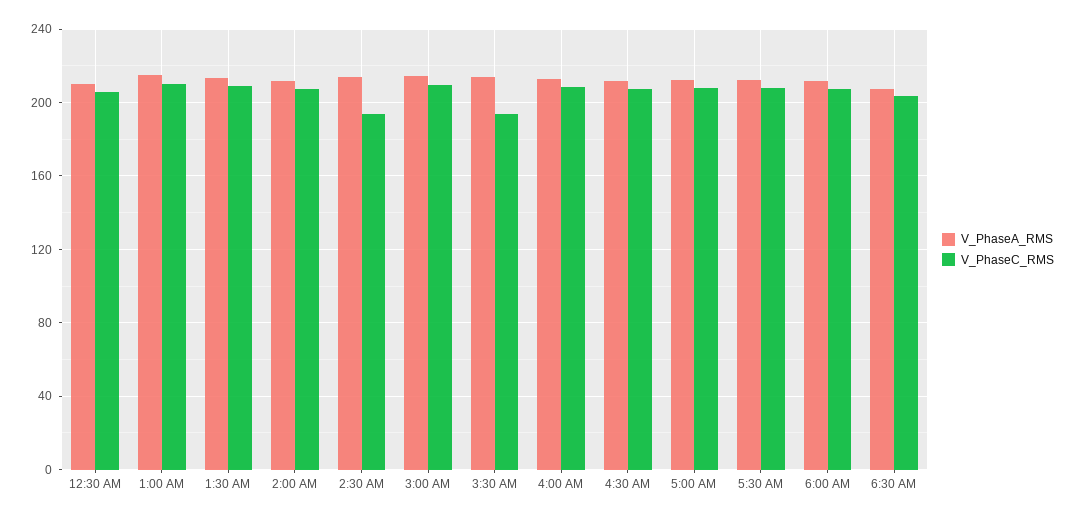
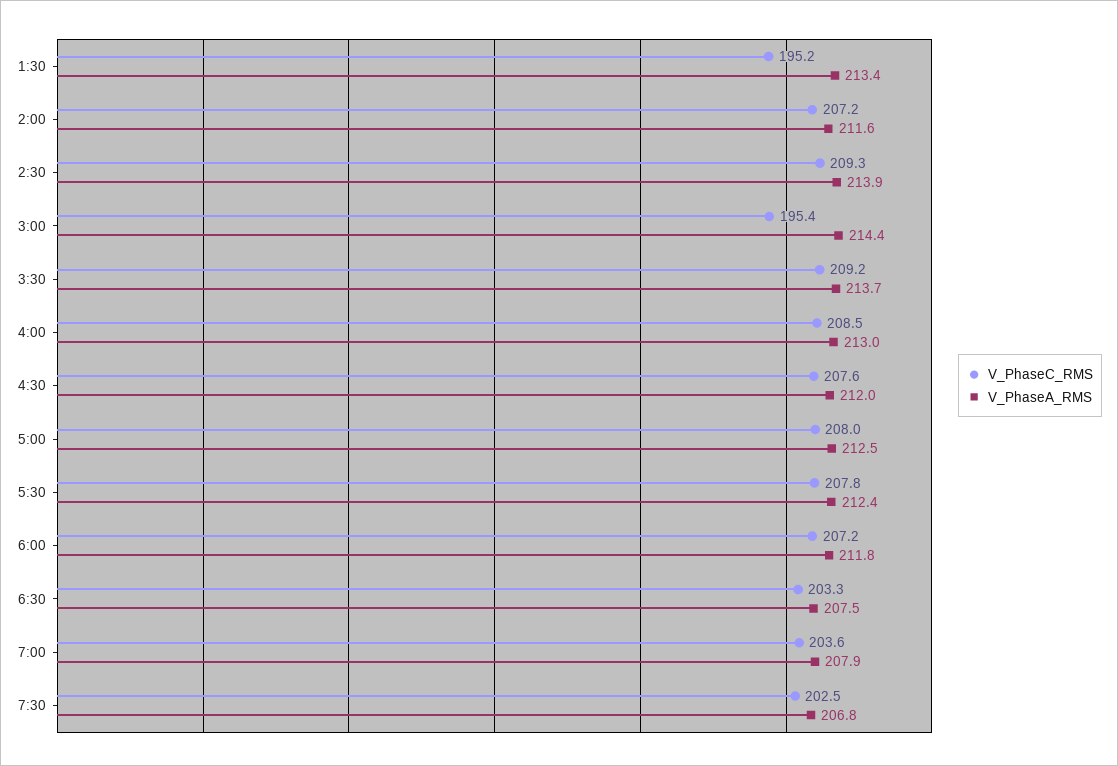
V_PhaseA_RMS, 12:30 AM: 210 -> none
V_PhaseC_RMS, 12:30 AM: 205 -> none
V_PhaseA_RMS, 1:00 AM: 215 -> none
V_PhaseC_RMS, 1:00 AM: 210 -> none
V_PhaseC_RMS, 1:30 AM: 210 -> 195.2
V_PhaseC_RMS, 2:30 AM: 195 -> 209.3
V_PhaseC_RMS, 3:00 AM: 210 -> 195.4
V_PhaseC_RMS, 3:30 AM: 195 -> 209.2
V_PhaseC_RMS, 7:00: none -> 203.6
V_PhaseA_RMS, 7:00: none -> 207.9
V_PhaseC_RMS, 7:30: none -> 202.5
V_PhaseA_RMS, 7:30: none -> 206.8

